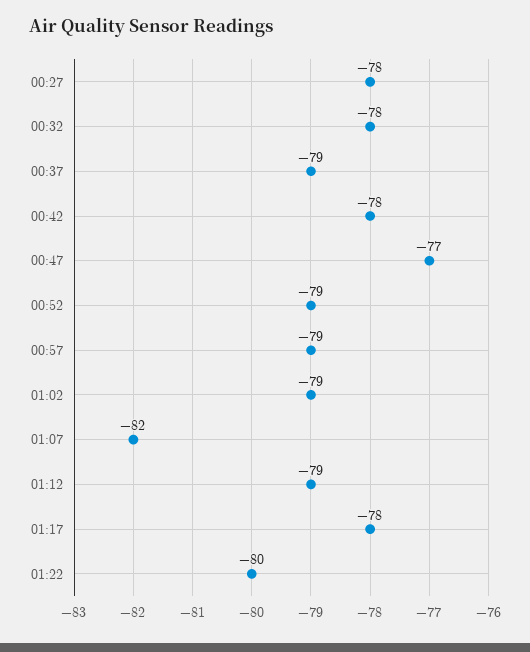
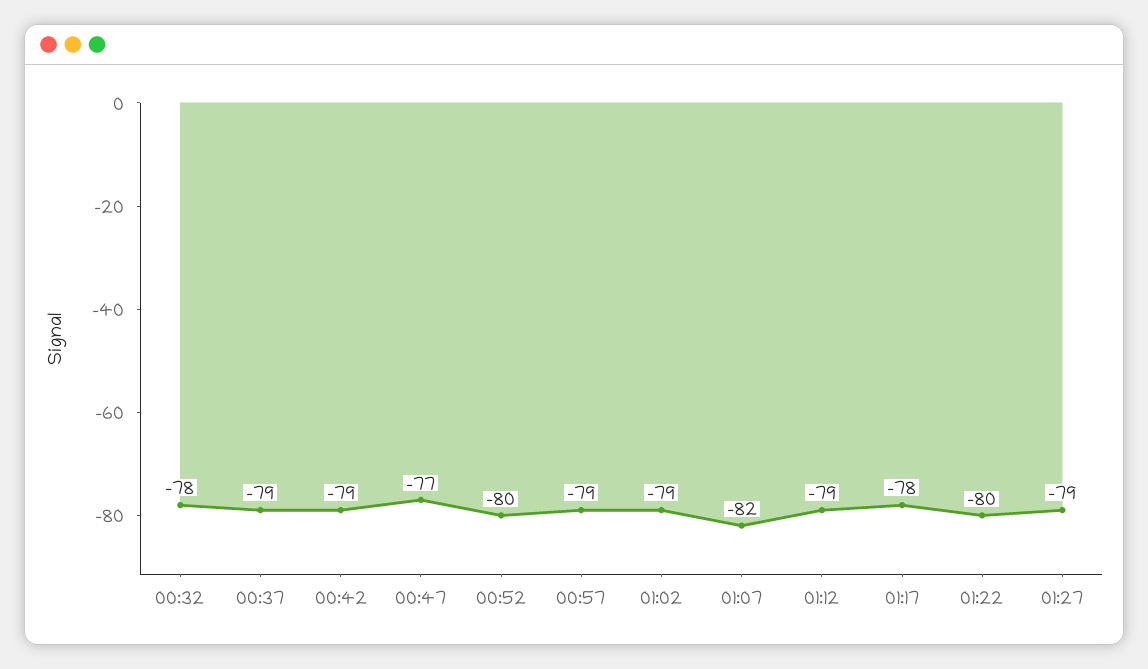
00:27: -78 -> none
00:42: -78 -> -79
00:52: -79 -> -80
01:27: none -> -79

